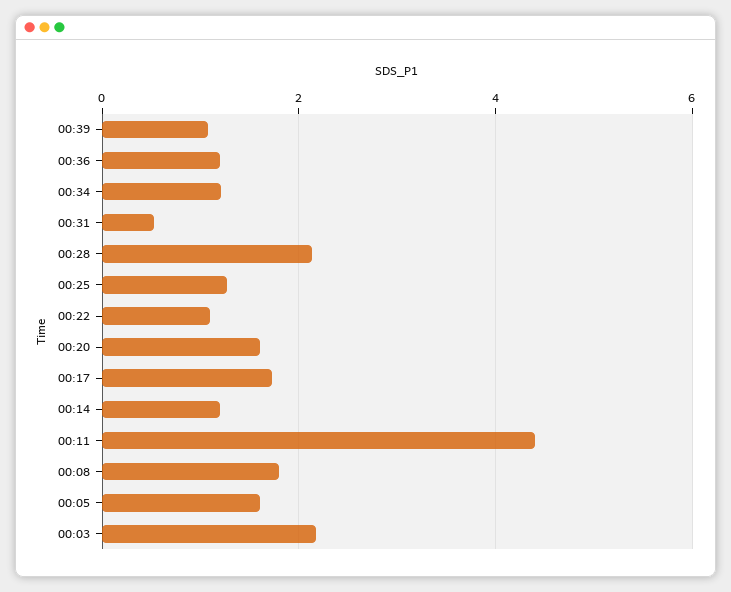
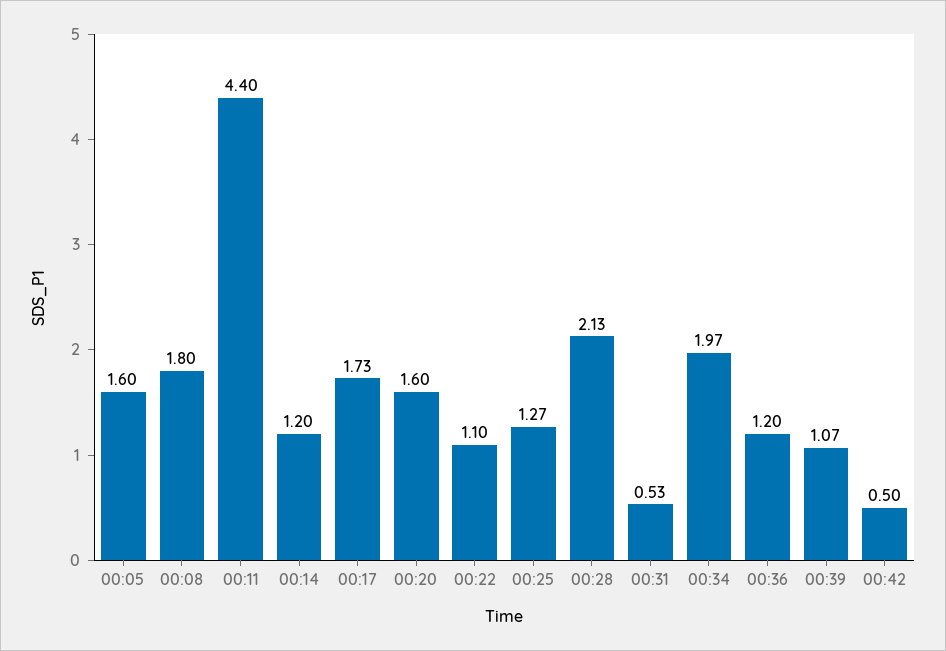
00:34: 1.2 -> 1.97
00:03: 2.2 -> none
00:42: none -> 0.5

